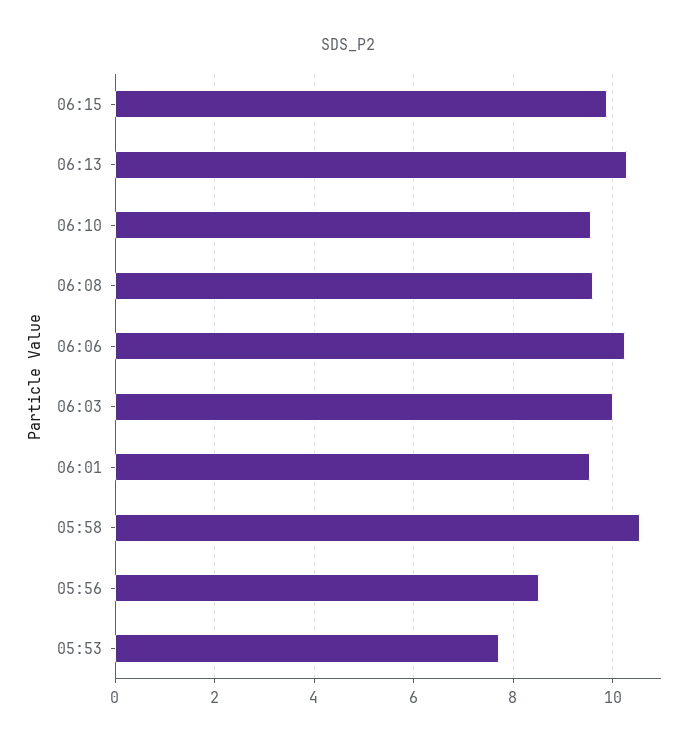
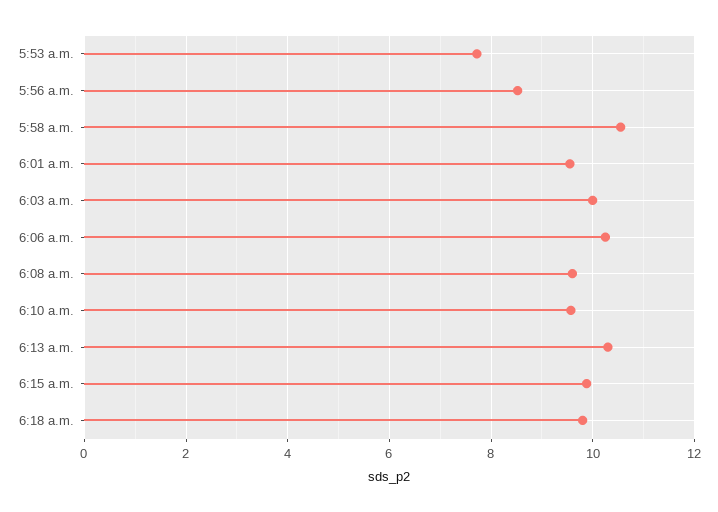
6:18 a.m.: none -> 9.8

